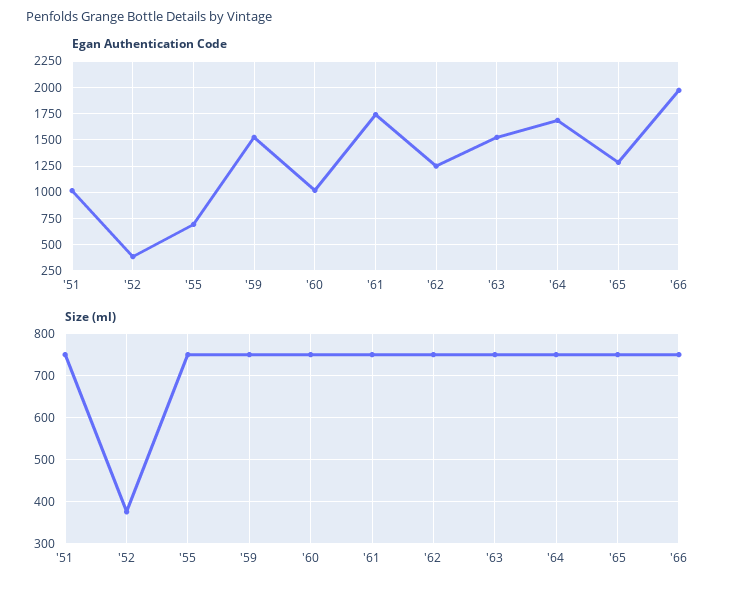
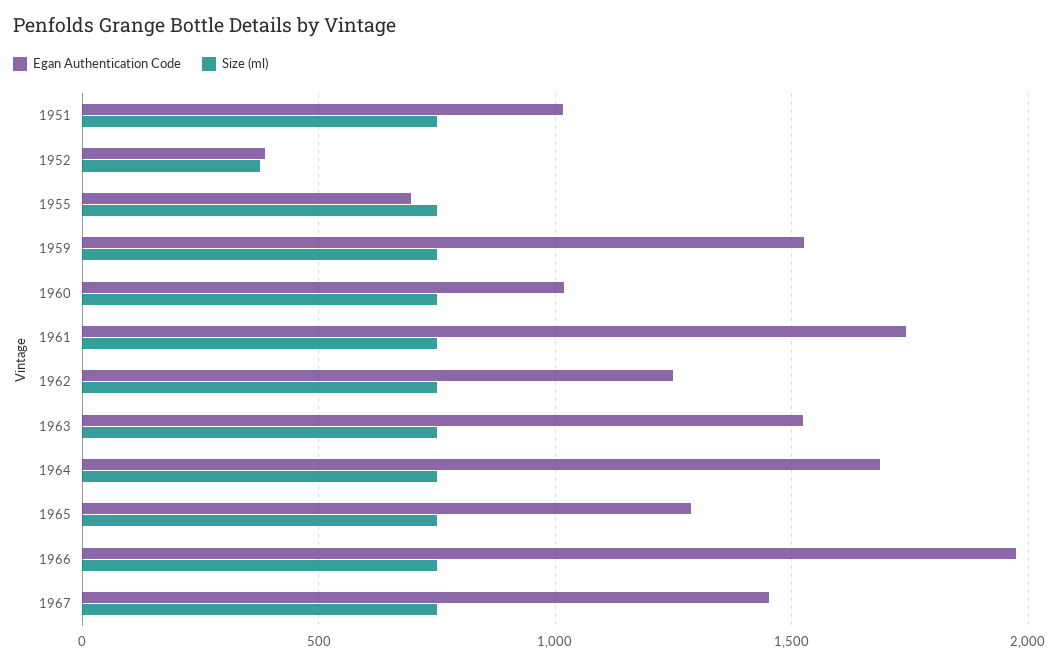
Egan Authentication Code, 1967: none -> 1450
Size (ml), 1967: none -> 750

